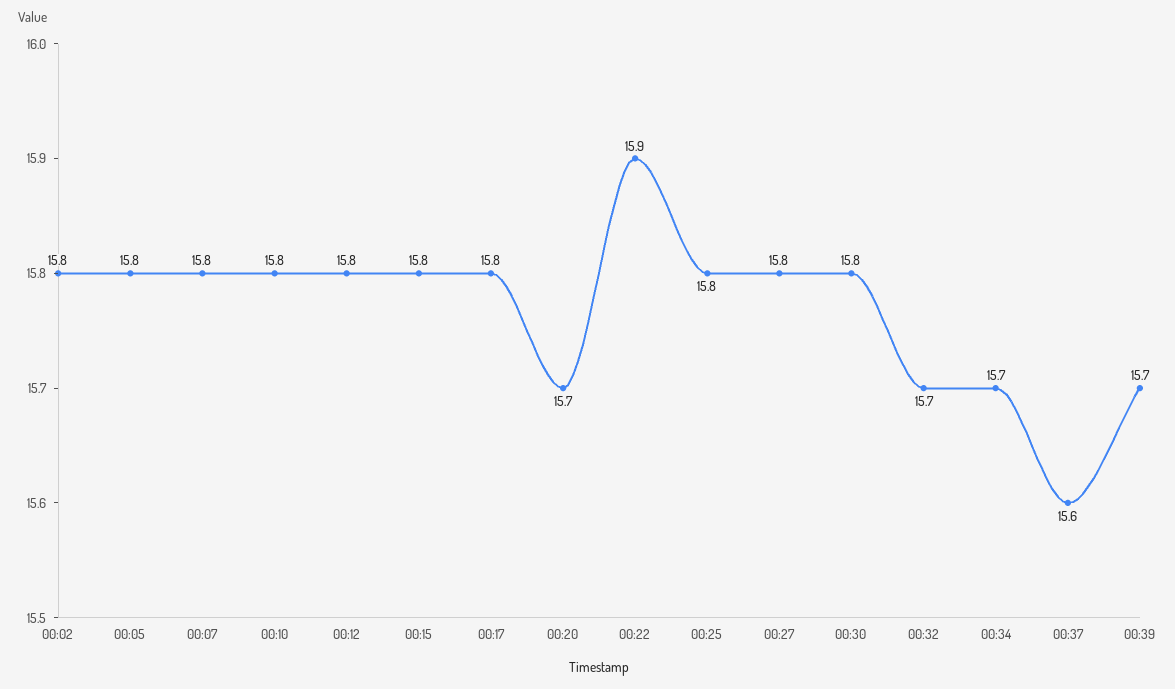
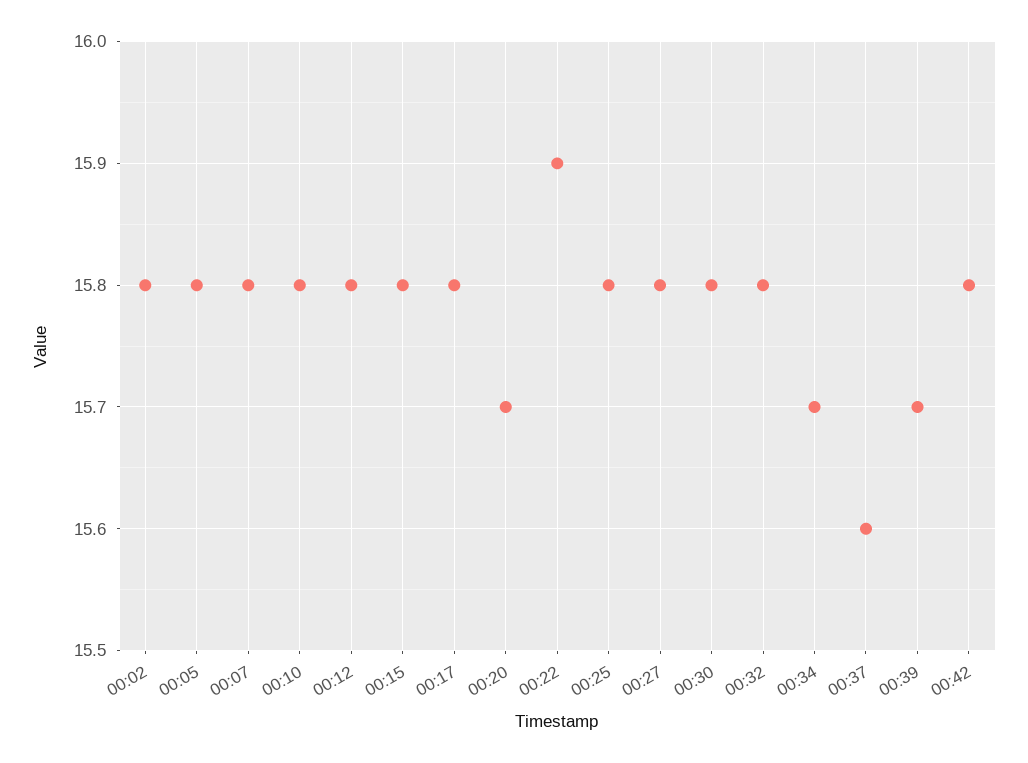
00:32: 15.7 -> 15.8
00:42: none -> 15.8

